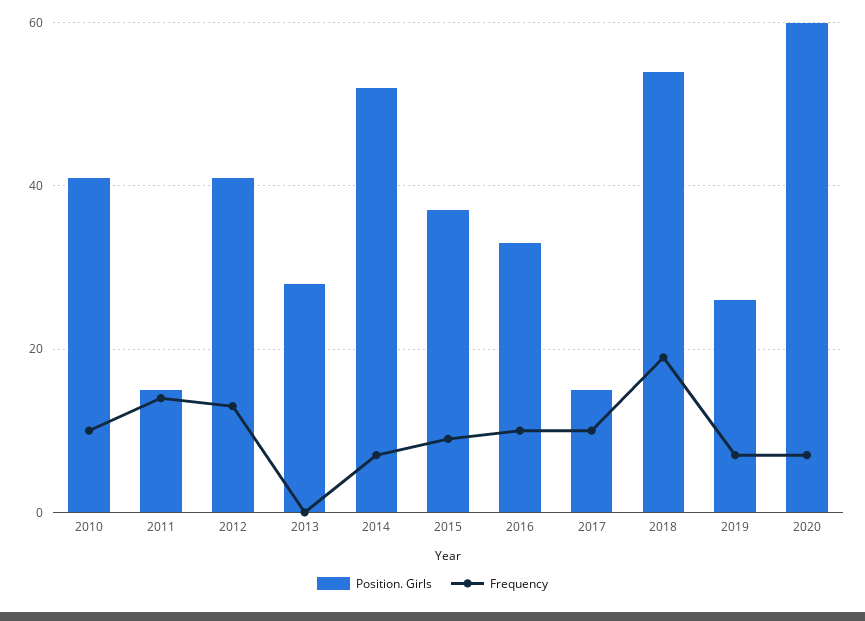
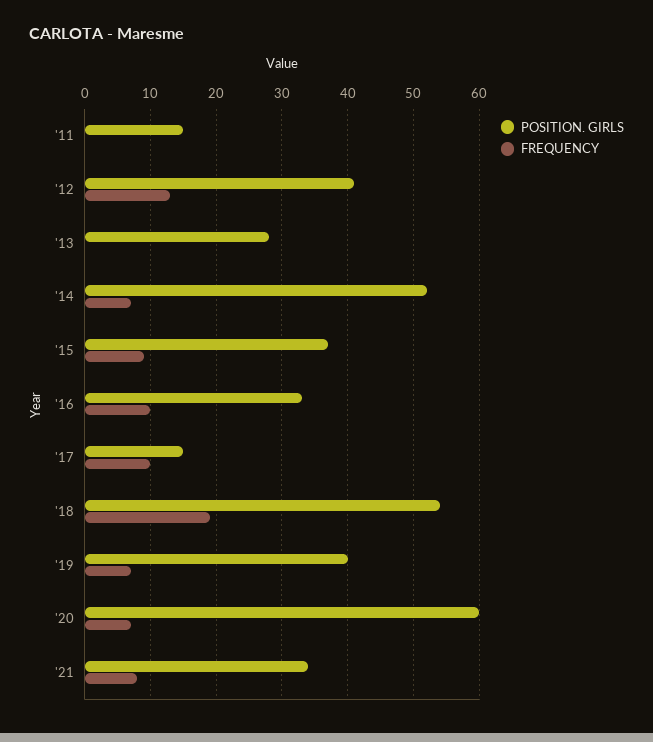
Position. Girls, 2010: 40 -> none
Frequency, 2010: 10 -> none
Frequency, 2011: 15 -> 0
Position. Girls, 2019: 25 -> 40
Position. Girls, '21: none -> 34
Frequency, '21: none -> 8

